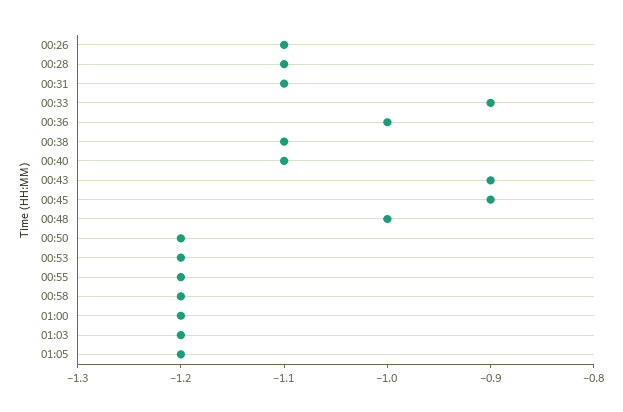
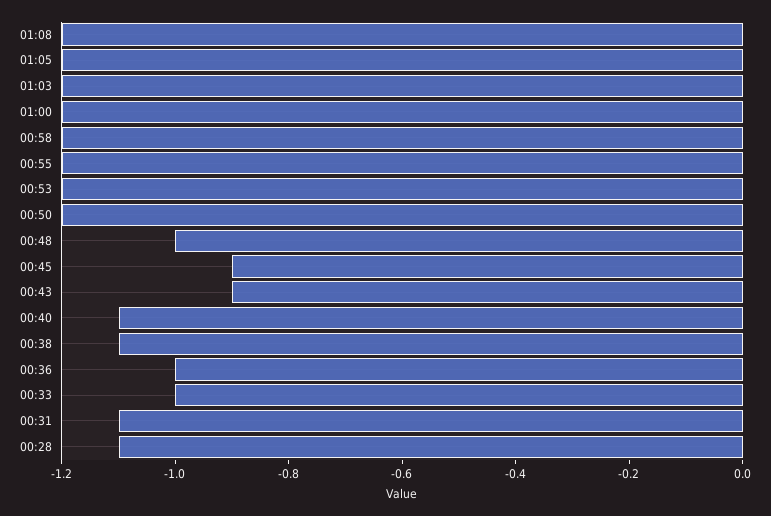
00:26: -1.1 -> none
00:33: -0.9 -> -1
01:08: none -> -1.2

